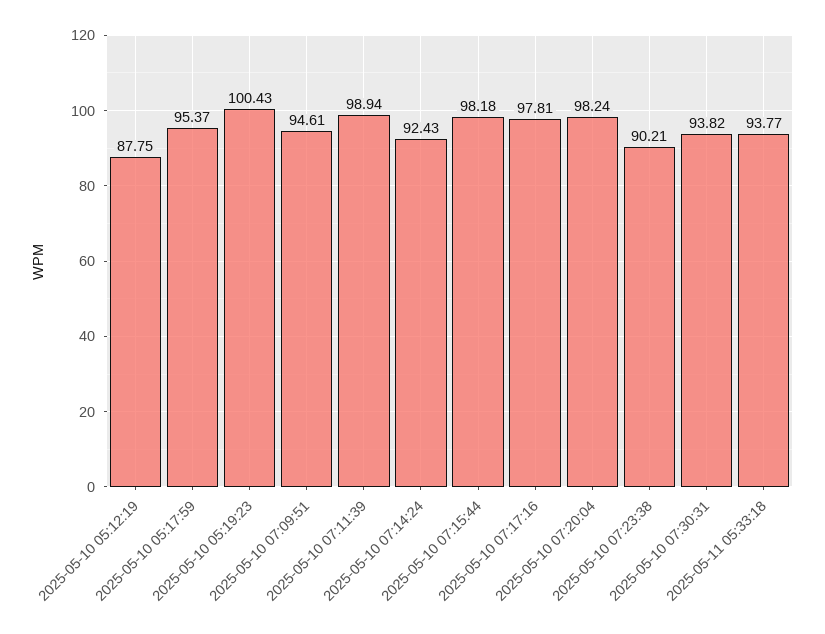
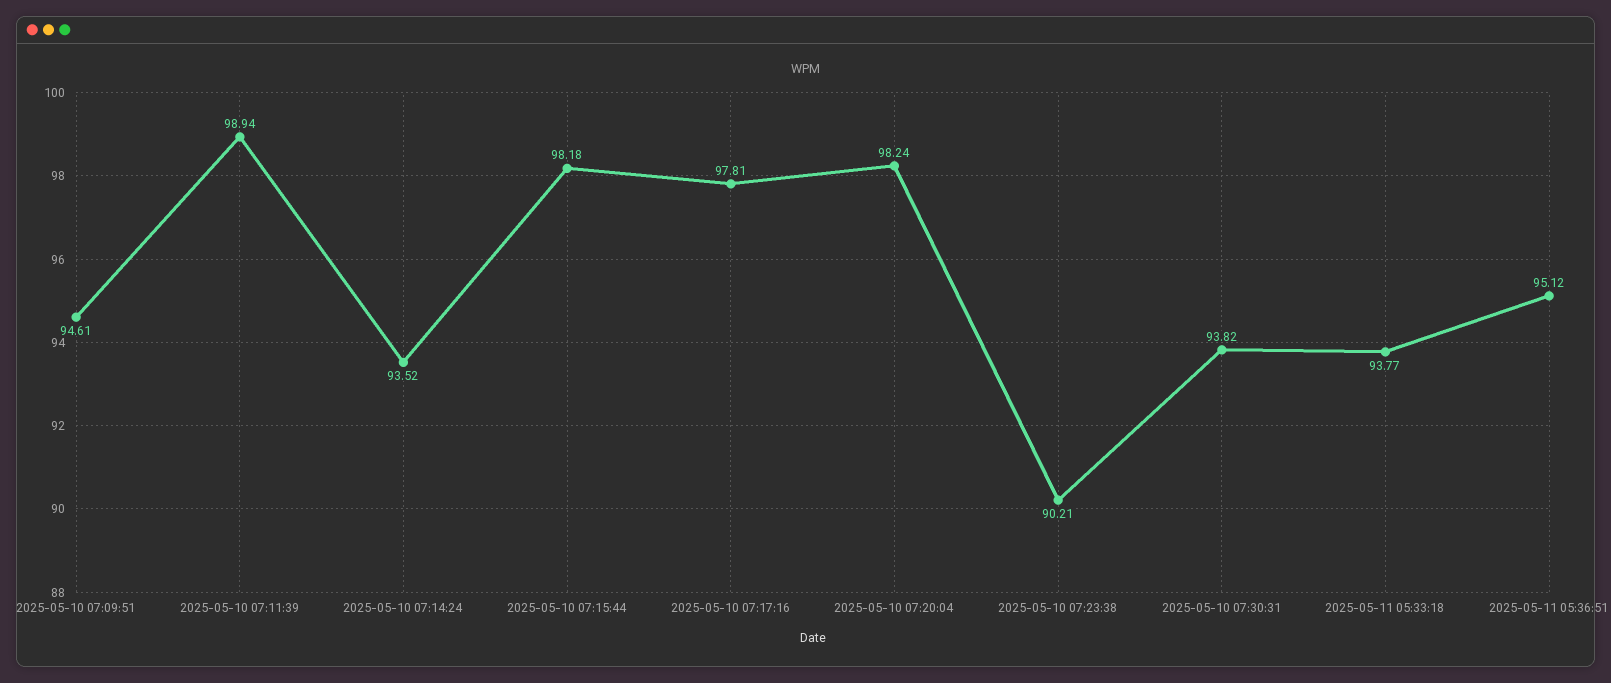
2025-05-10 05:12:19: 87.75 -> none
2025-05-10 05:17:59: 95.37 -> none
2025-05-10 05:19:23: 100.43 -> none
2025-05-10 07:14:24: 92.43 -> 93.52
2025-05-11 05:36:51: none -> 95.12

